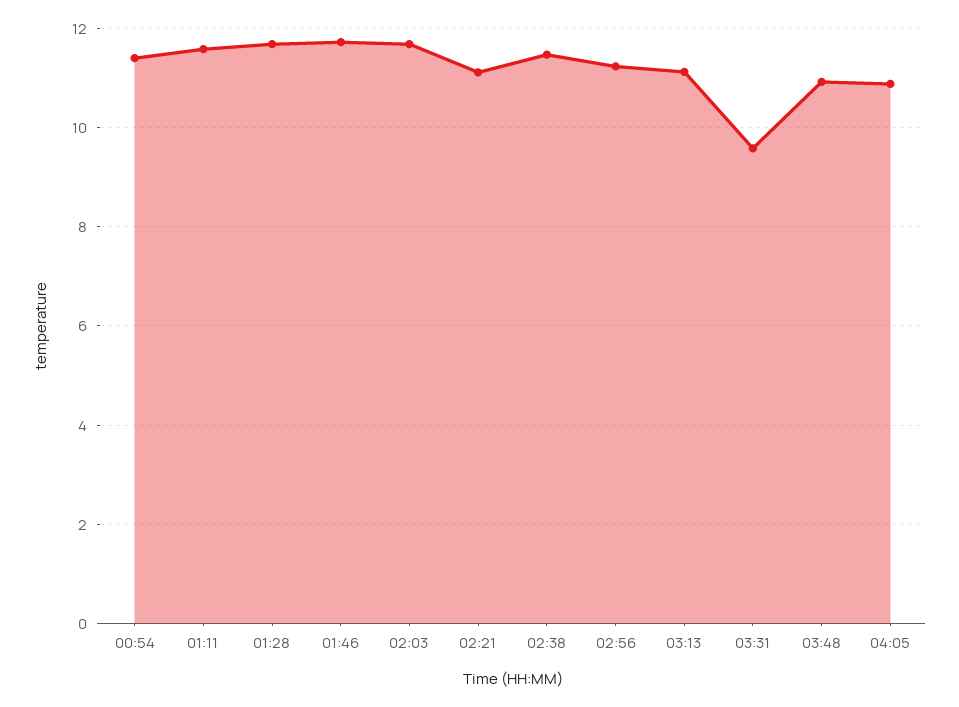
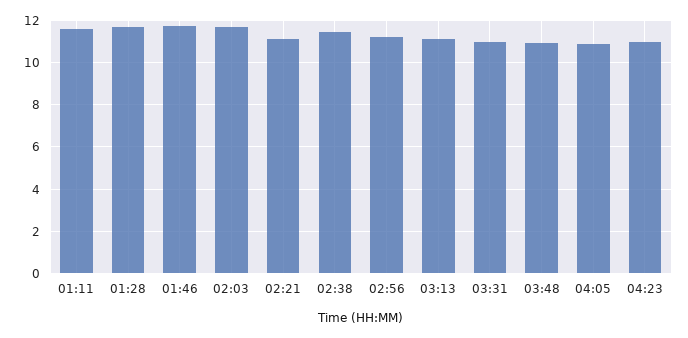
00:54: 11.4 -> none
03:31: 9.6 -> 11
04:23: none -> 11

